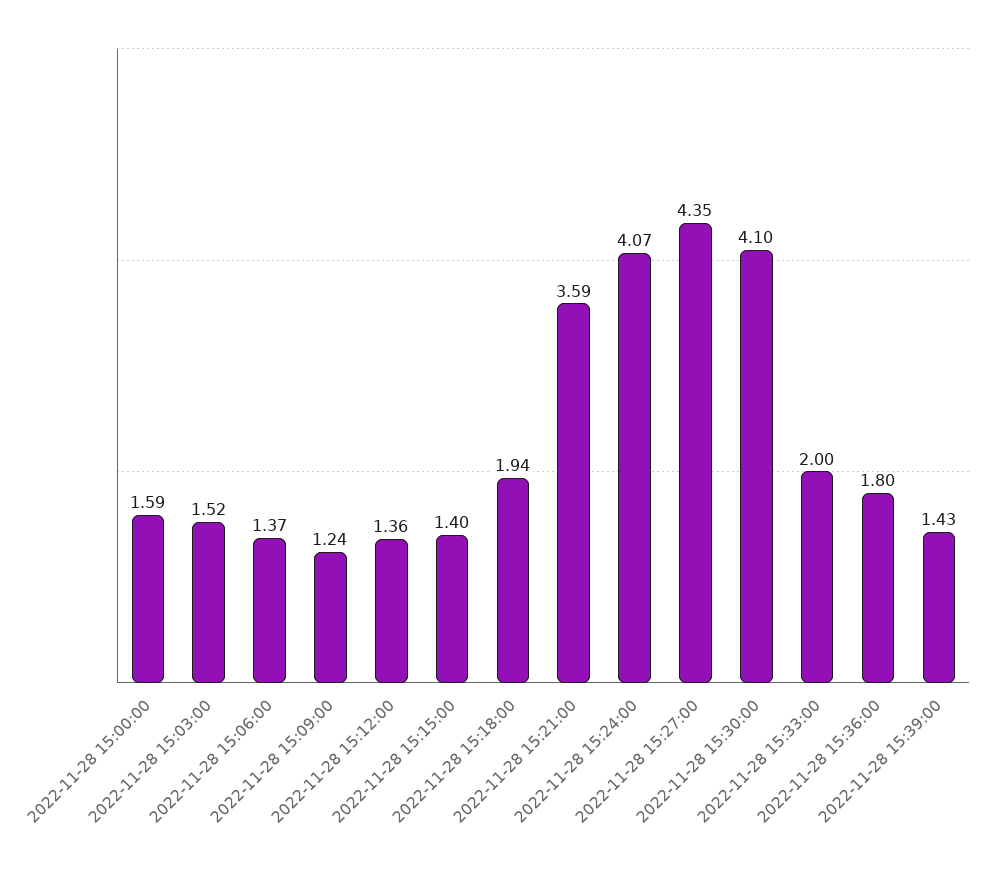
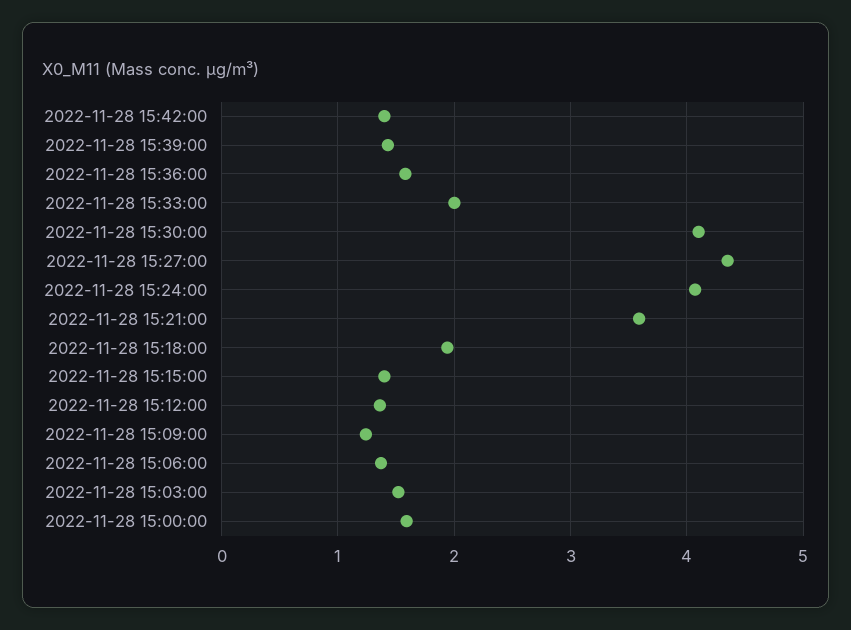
2022-11-28 15:36:00: 1.8 -> 1.6
2022-11-28 15:42:00: none -> 1.4

